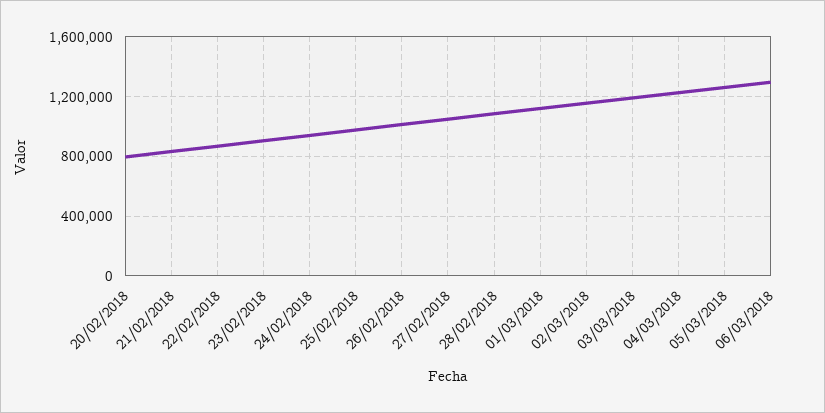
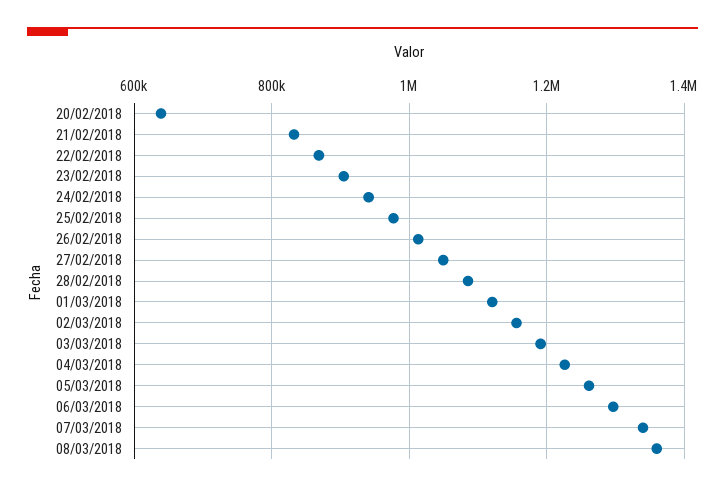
20/02/2018: 800000 -> 640000
07/03/2018: none -> 1340000
08/03/2018: none -> 1360000

